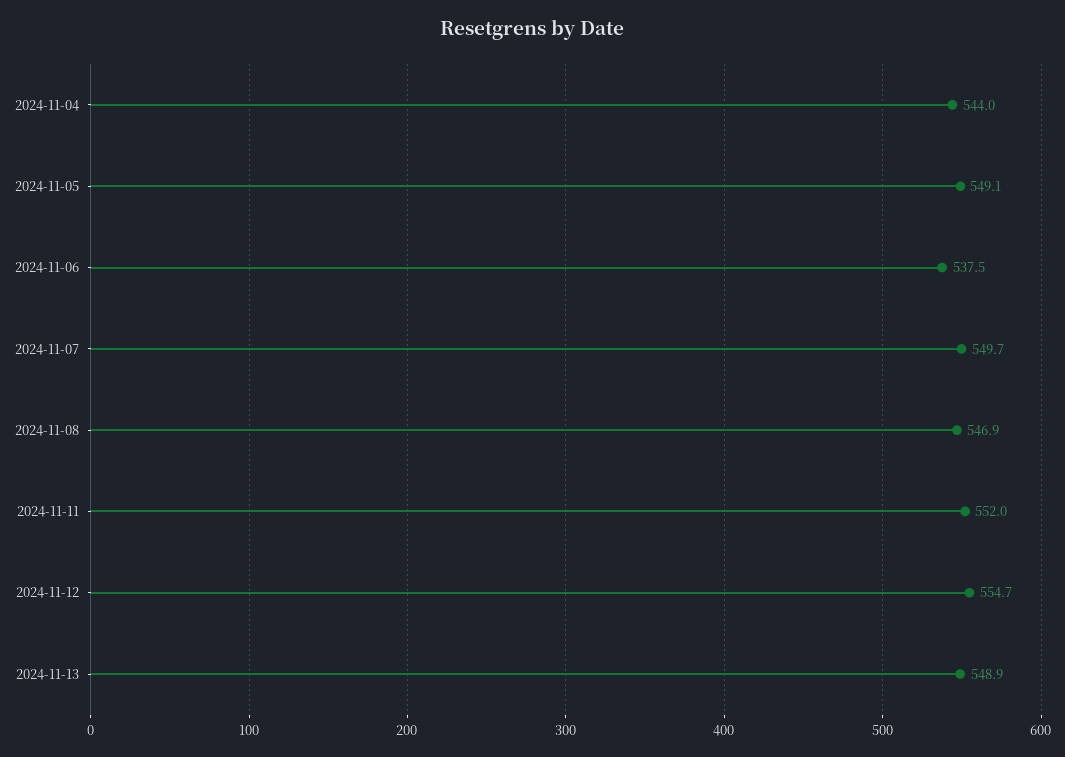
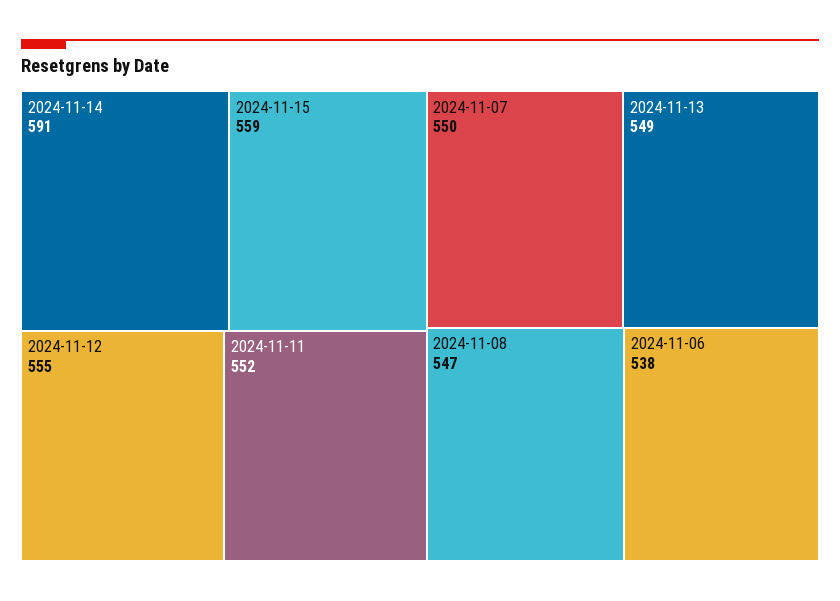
2024-11-04: 544 -> none
2024-11-05: 549.1 -> none
2024-11-14: none -> 591
2024-11-15: none -> 559

